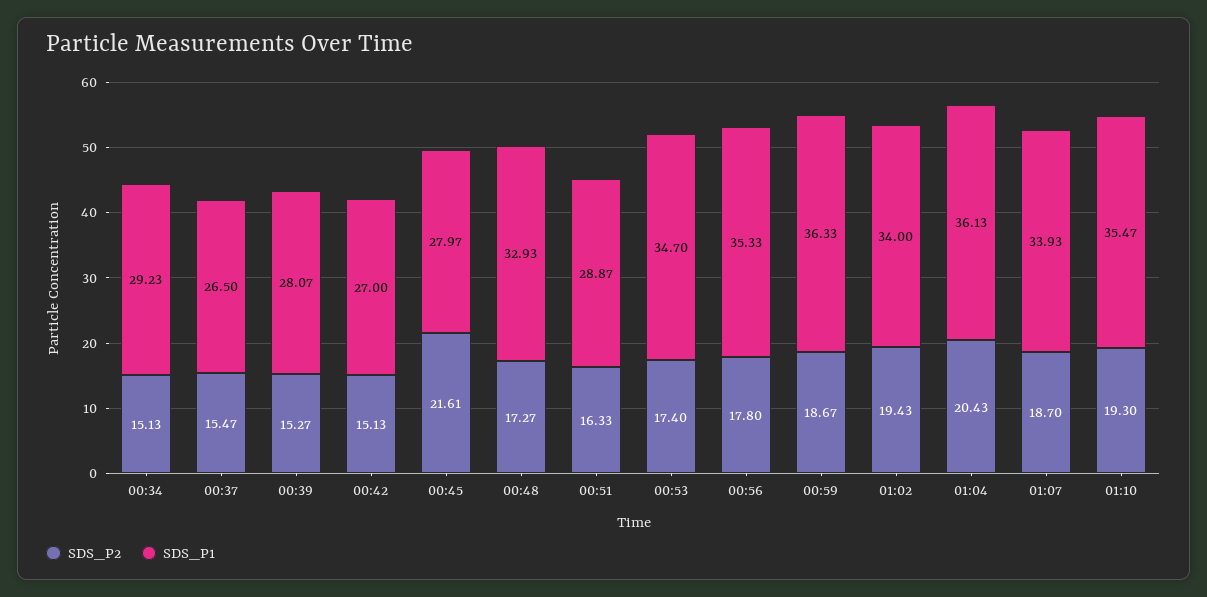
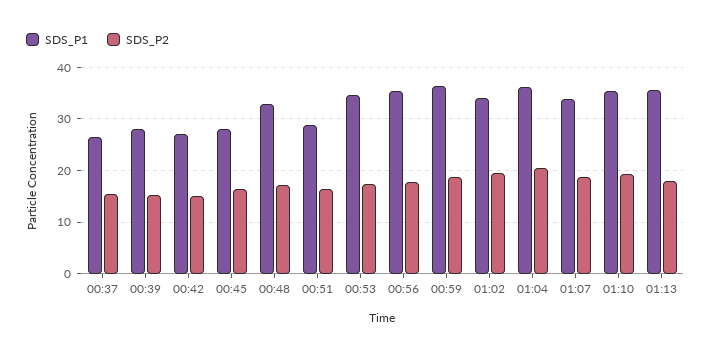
SDS_P2, 00:34: 15.13 -> none
SDS_P1, 00:34: 29.23 -> none
SDS_P2, 00:45: 21.61 -> 16
SDS_P1, 01:13: none -> 36
SDS_P2, 01:13: none -> 18

